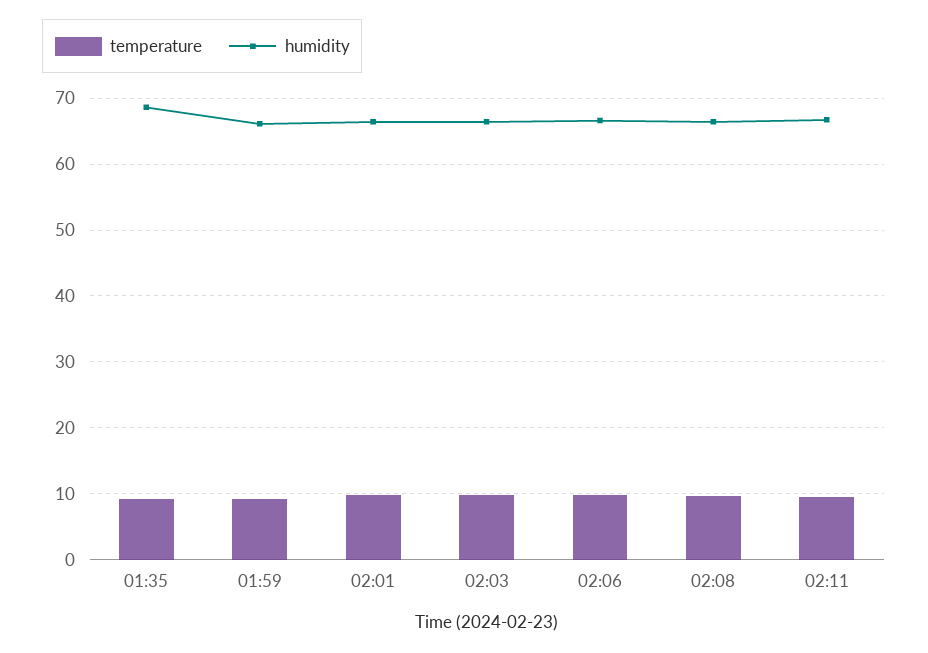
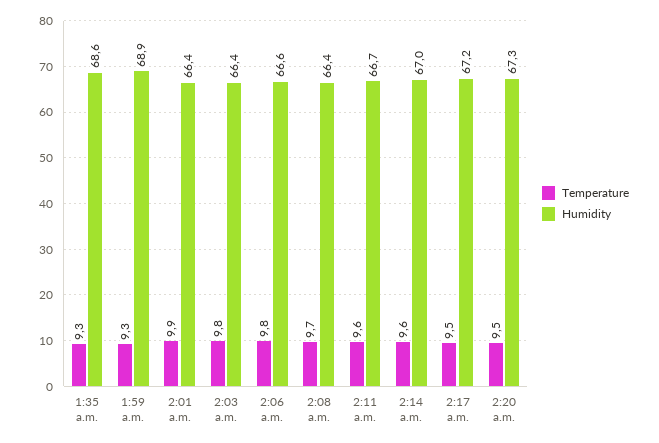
humidity, 01:59: 66 -> 68.9
temperature, 2:14 a.m.: none -> 9.6
humidity, 2:14 a.m.: none -> 67
temperature, 2:17 a.m.: none -> 9.5
humidity, 2:17 a.m.: none -> 67.2
temperature, 2:20 a.m.: none -> 9.5
humidity, 2:20 a.m.: none -> 67.3

